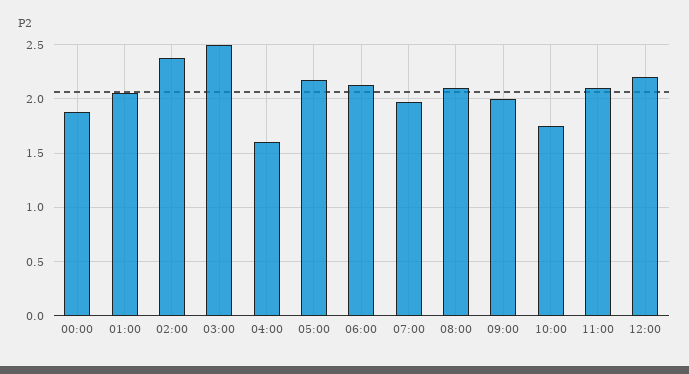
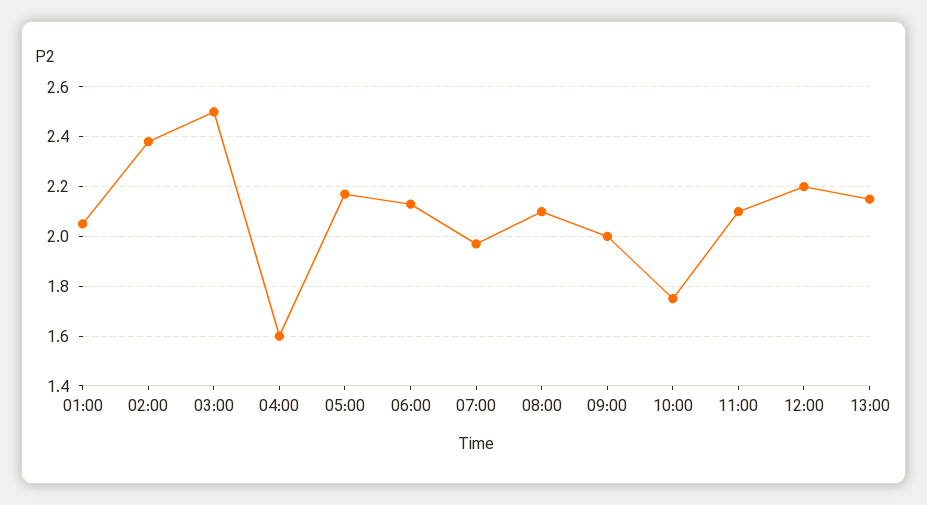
00:00: 1.9 -> none
13:00: none -> 2.15

